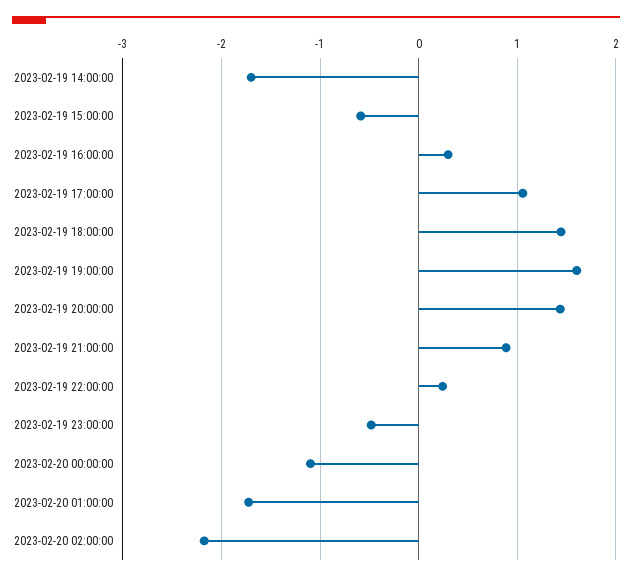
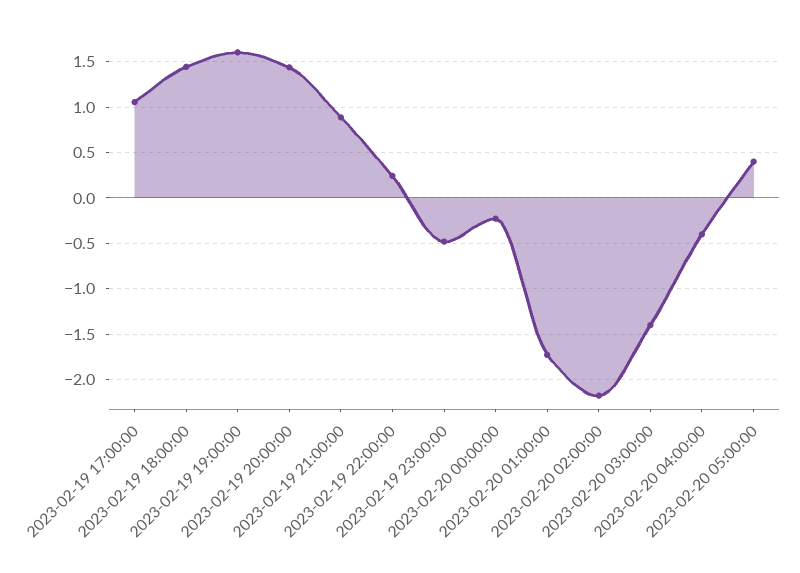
2023-02-19 14:00:00: -1.7 -> none
2023-02-19 15:00:00: -0.6 -> none
2023-02-19 16:00:00: 0.3 -> none
2023-02-20 00:00:00: -1.1 -> -0.2
2023-02-20 03:00:00: none -> -1.4
2023-02-20 04:00:00: none -> -0.4
2023-02-20 05:00:00: none -> 0.4

